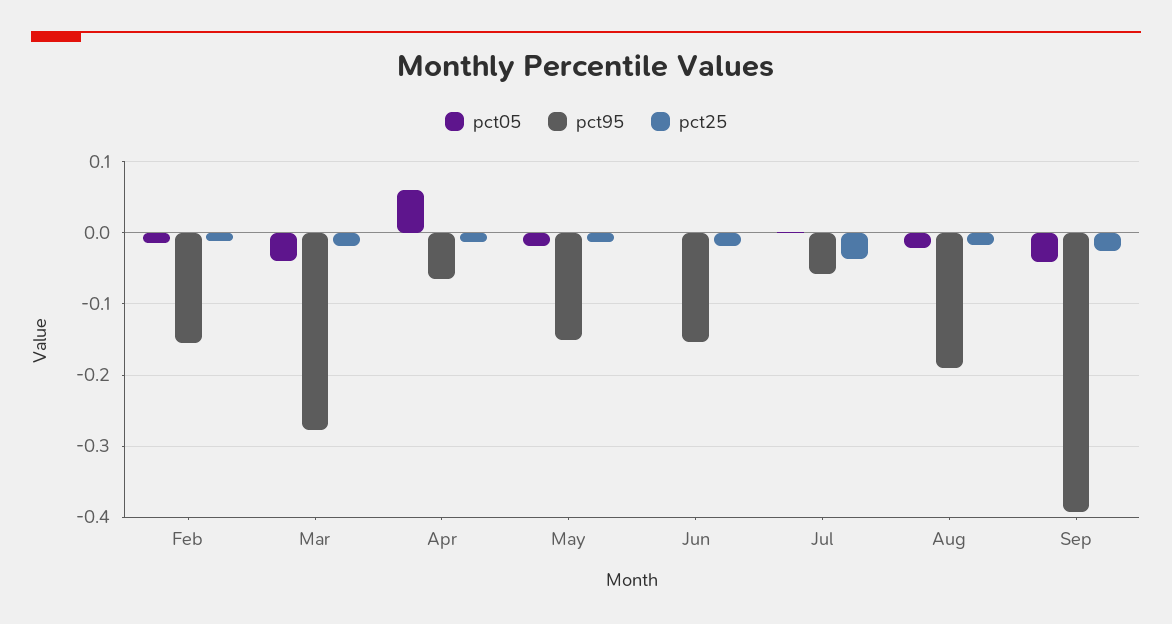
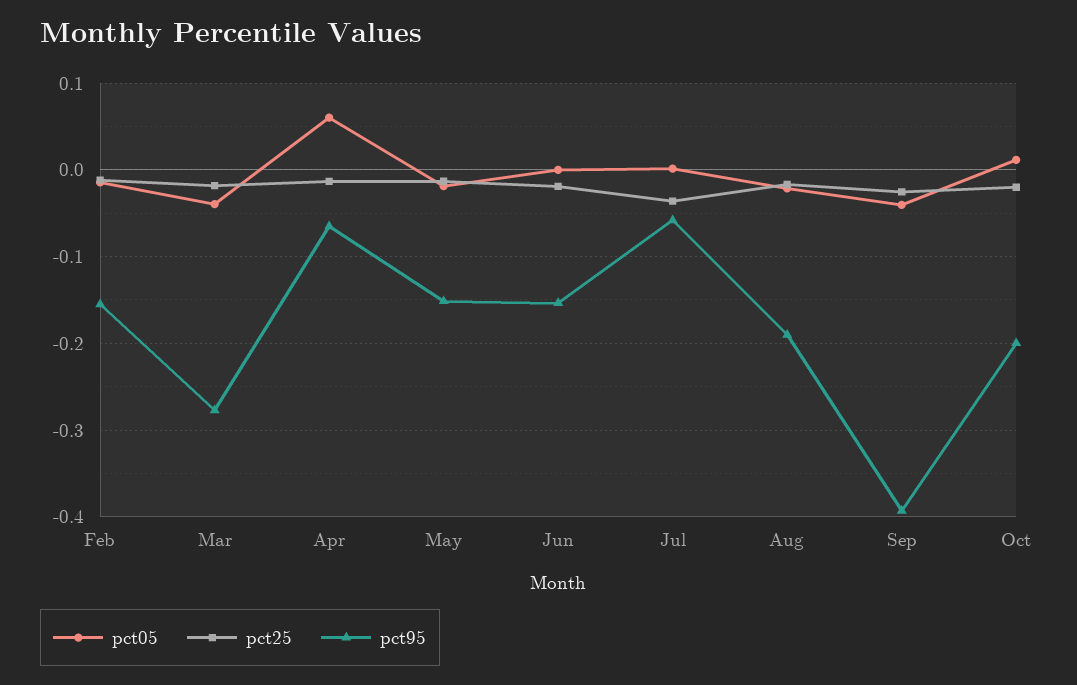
pct05, Oct: none -> 0.01
pct25, Oct: none -> -0.02
pct95, Oct: none -> -0.2

